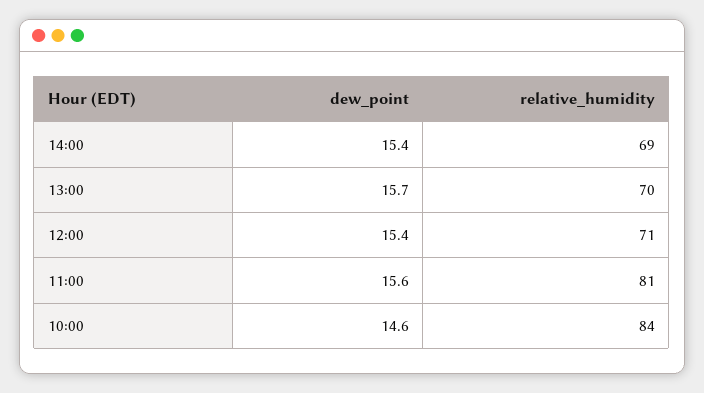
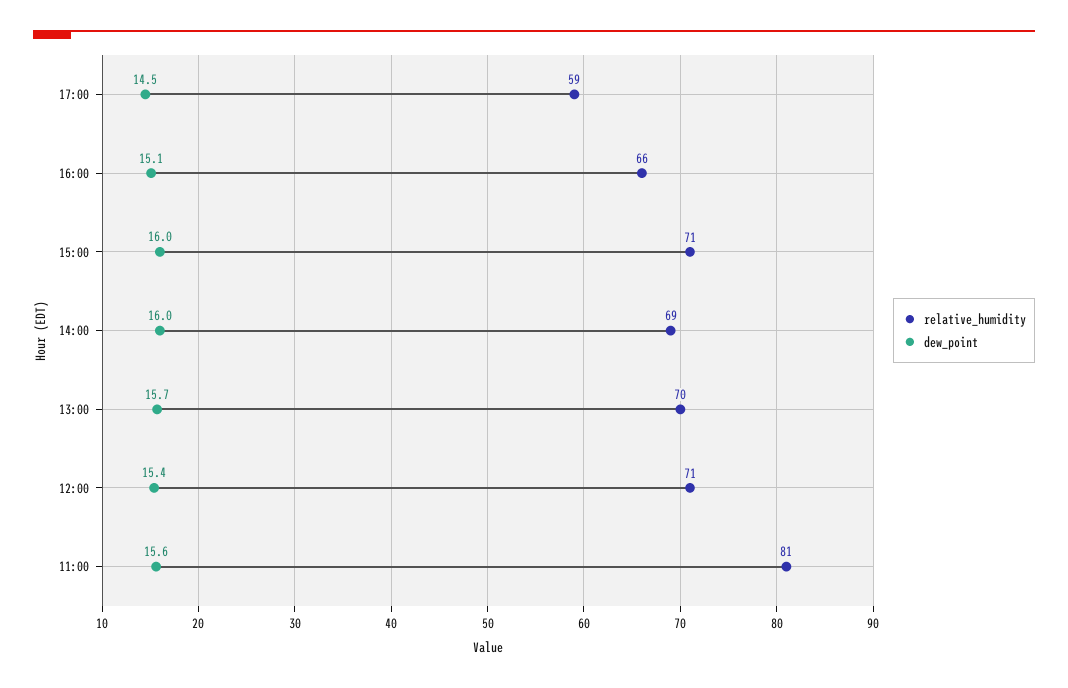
dew_point, 14:00: 15.4 -> 16
dew_point, 10:00: 14.6 -> none
relative_humidity, 10:00: 84 -> none
relative_humidity, 17:00: none -> 59
dew_point, 17:00: none -> 14.5
relative_humidity, 16:00: none -> 66
dew_point, 16:00: none -> 15.1
relative_humidity, 15:00: none -> 71
dew_point, 15:00: none -> 16

